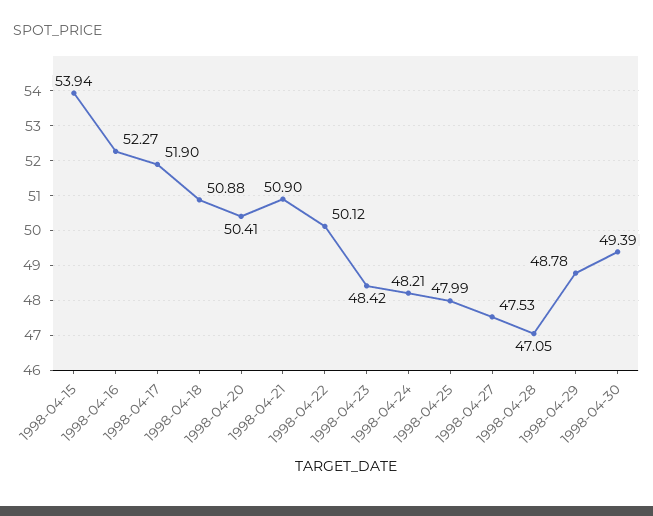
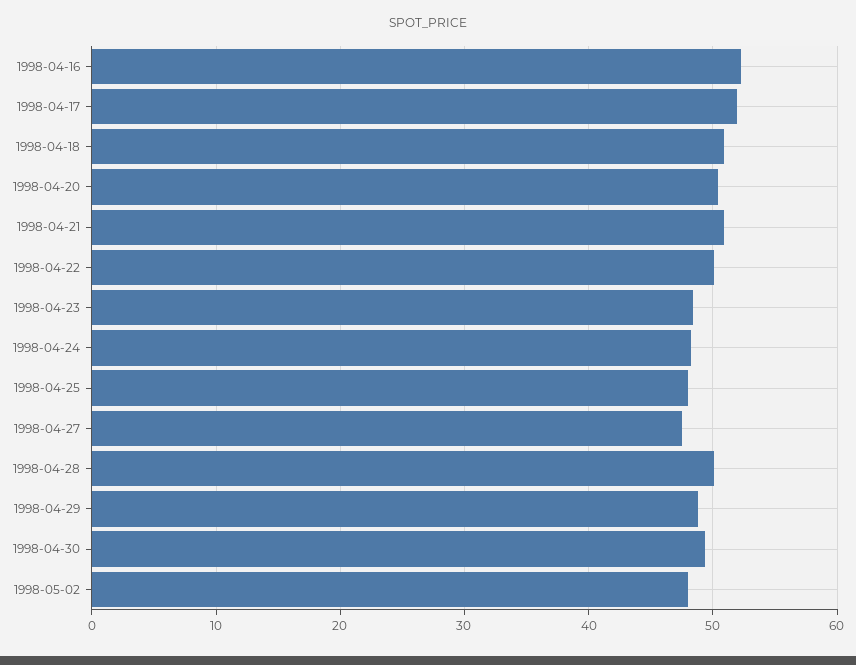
1998-04-15: 53.94 -> none
1998-04-28: 47.05 -> 50
1998-05-02: none -> 48

